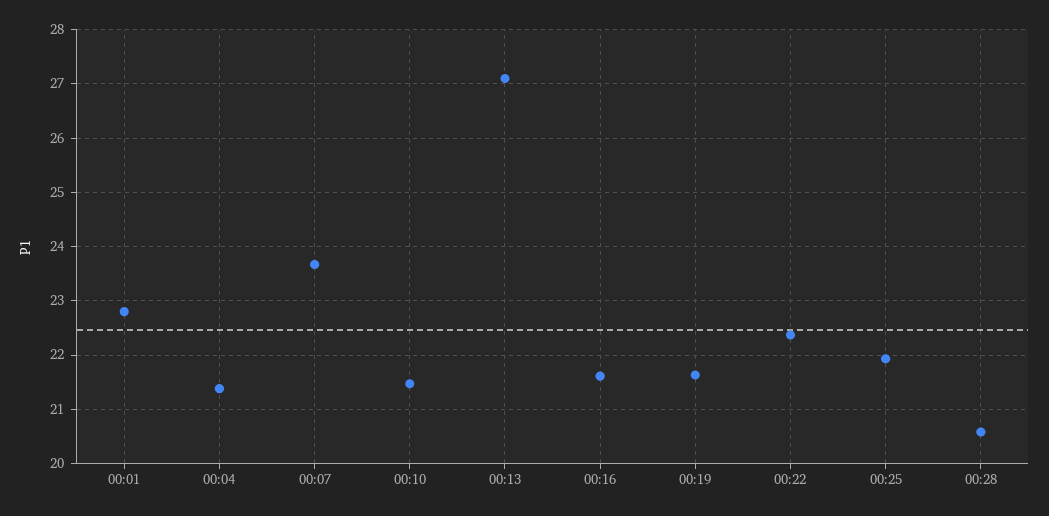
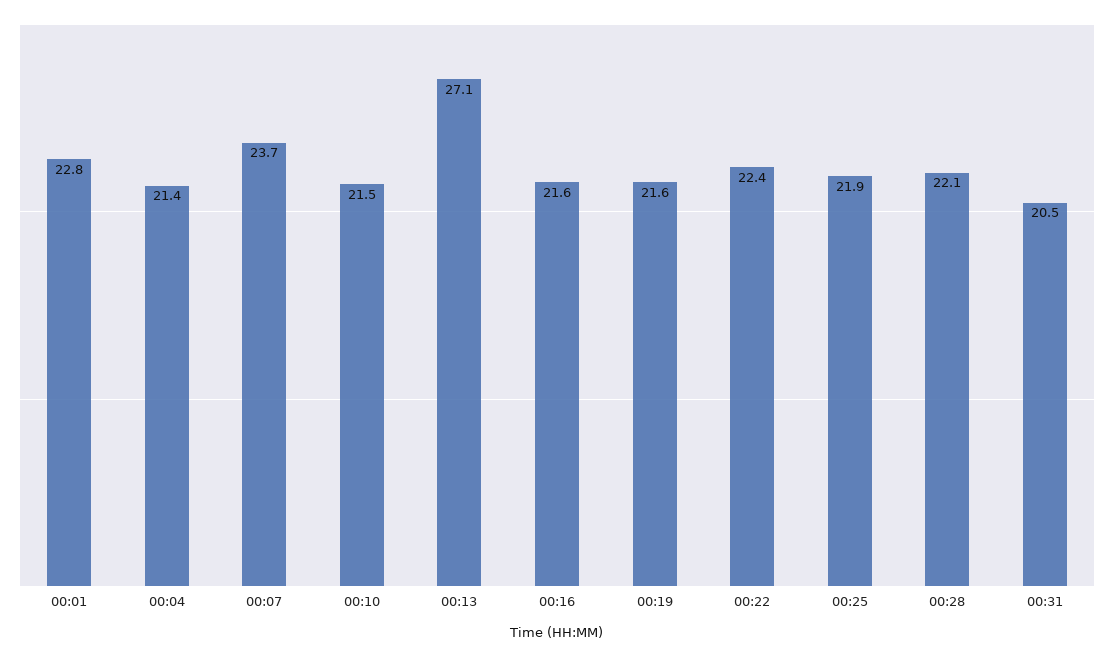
00:28: 20.6 -> 22.1
00:31: none -> 20.5

